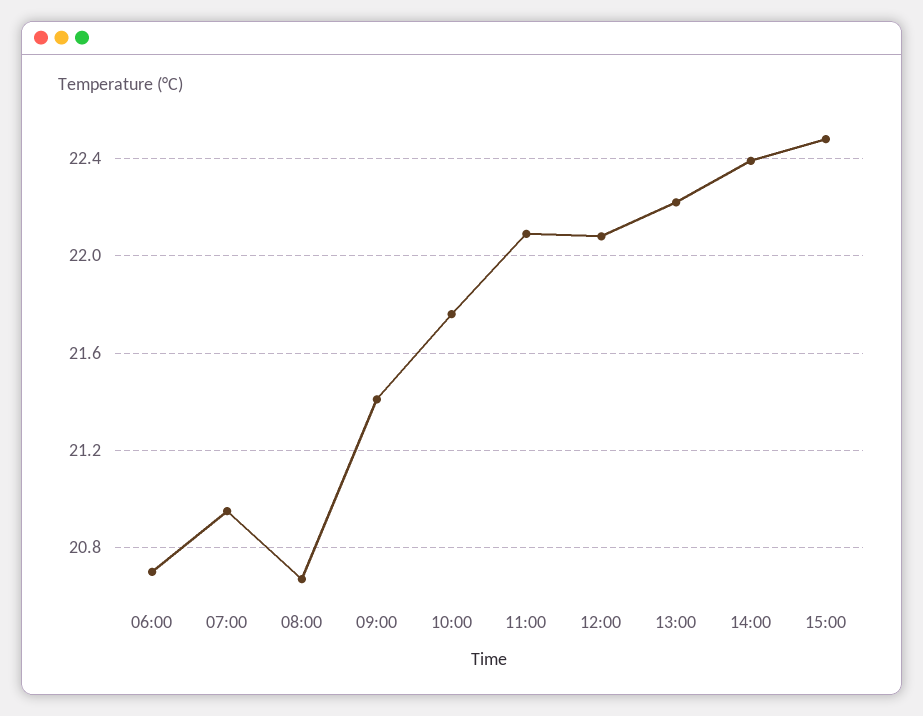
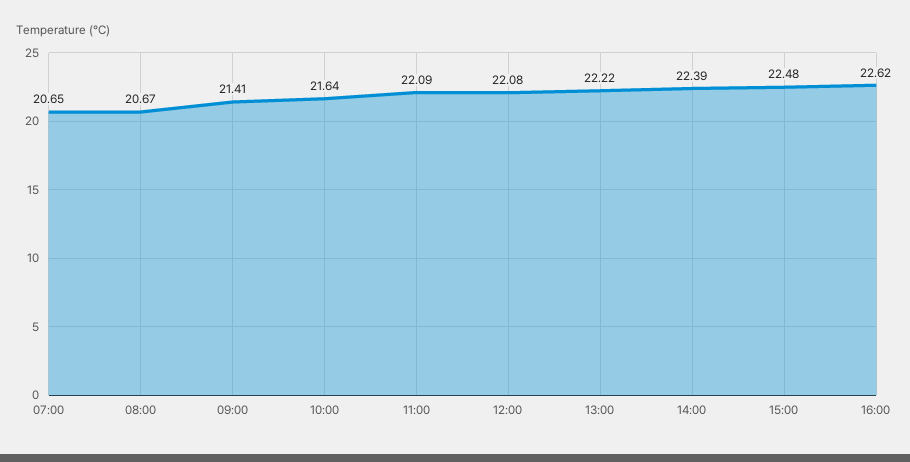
06:00: 20.7 -> none
07:00: 20.95 -> 20.65
10:00: 21.75 -> 21.64
16:00: none -> 22.62

